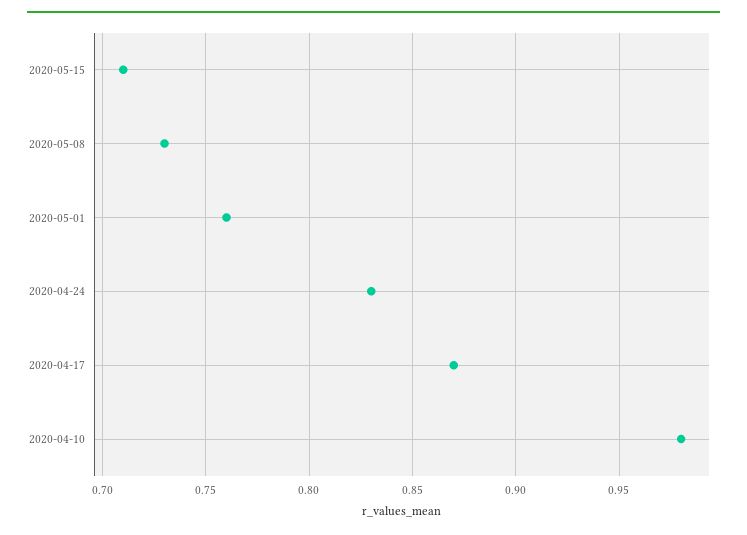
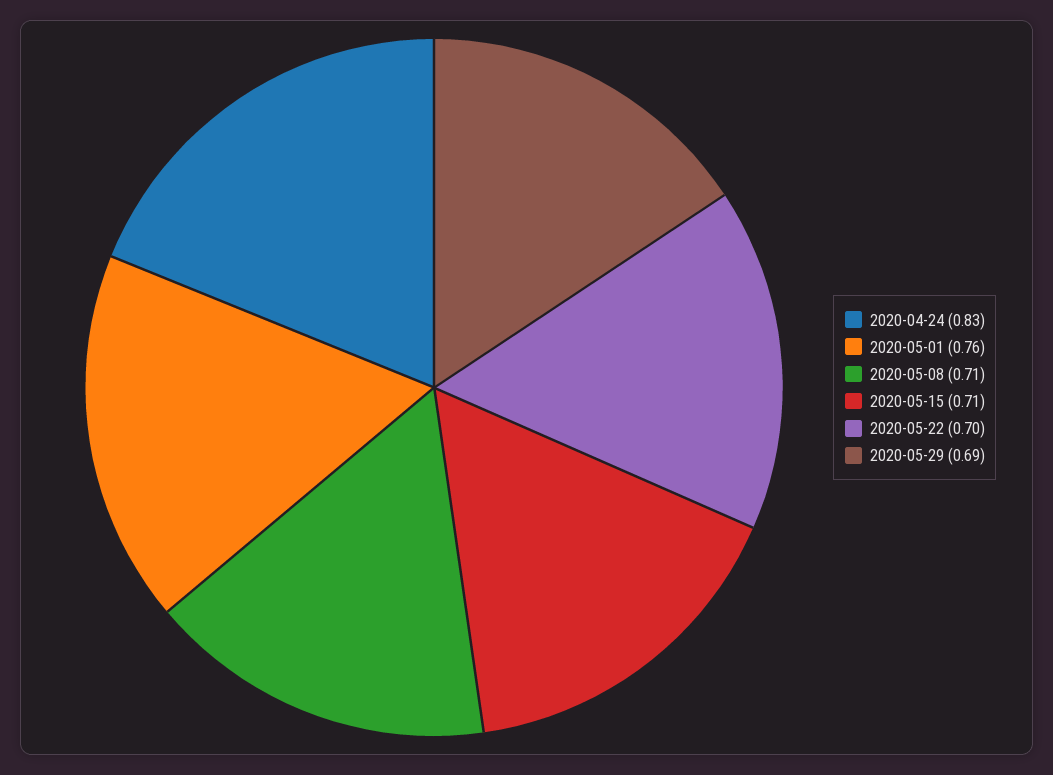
2020-05-08: 0.73 -> 0.71
2020-04-17: 0.87 -> none
2020-04-10: 0.98 -> none
2020-05-22: none -> 0.7
2020-05-29: none -> 0.69

